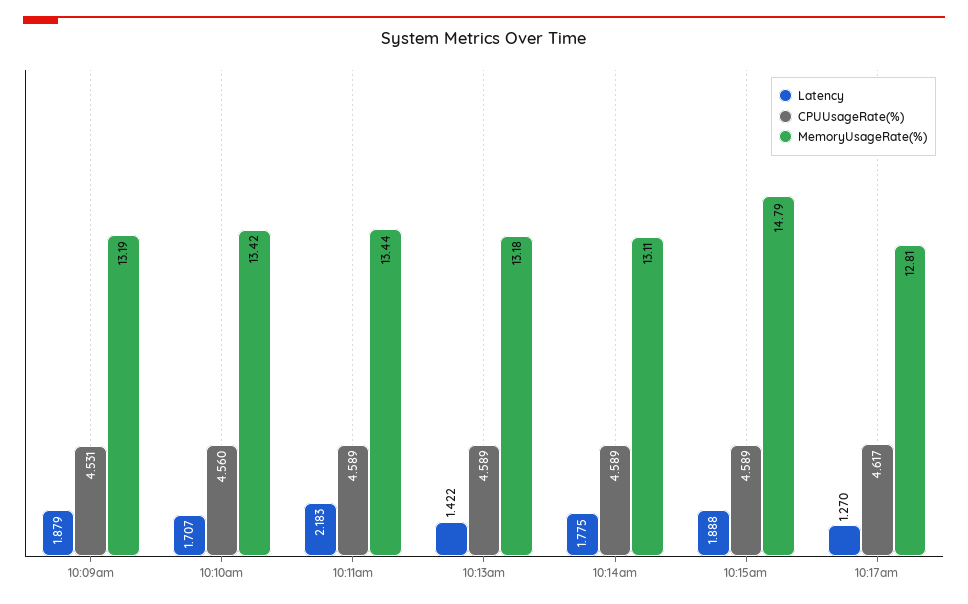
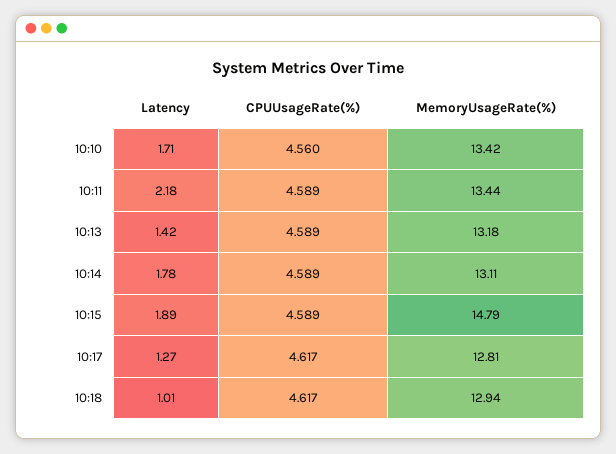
Latency, 10:09am: 1.879 -> none
CPUUsageRate(%), 10:09am: 4.531 -> none
MemoryUsageRate(%), 10:09am: 13.19 -> none
Latency, 10:18: none -> 1.01
CPUUsageRate(%), 10:18: none -> 4.617
MemoryUsageRate(%), 10:18: none -> 12.94

